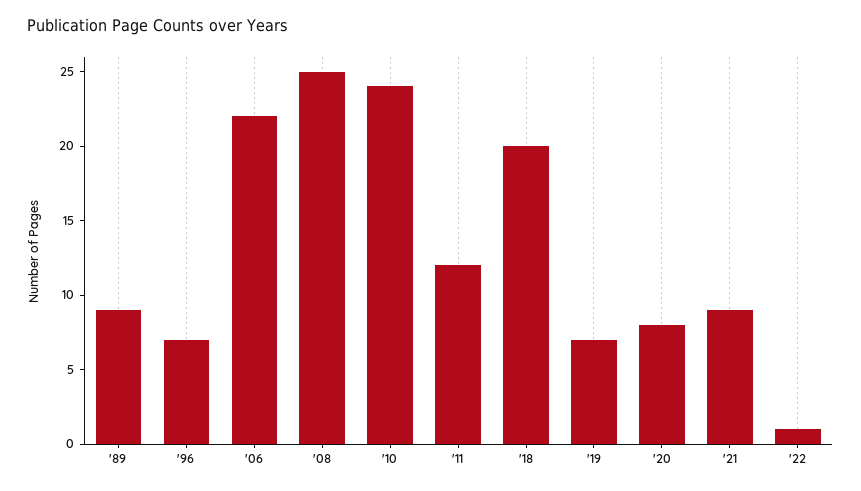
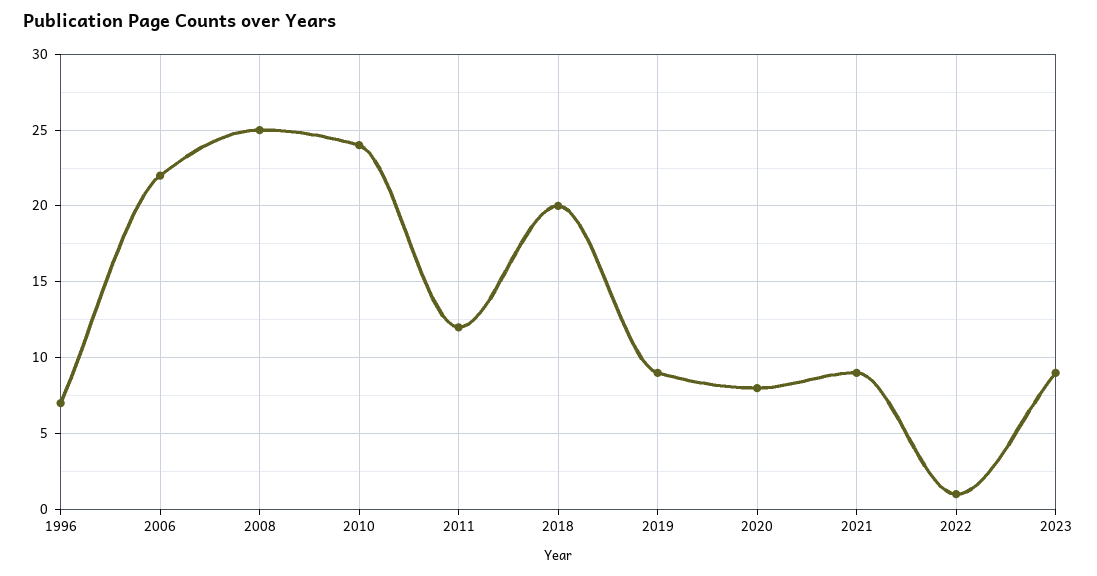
'89: 9 -> none
'19: 7 -> 9
2023: none -> 9

